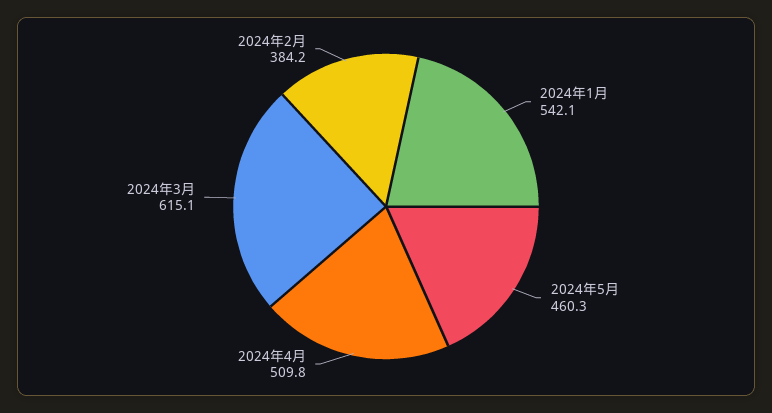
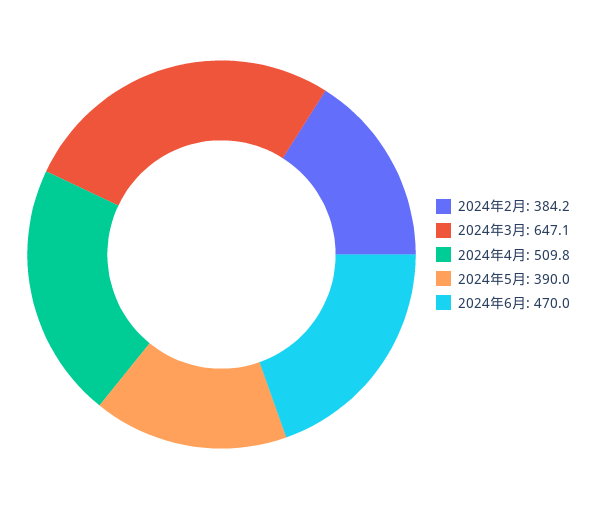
2024年1月: 542.1 -> none
2024年5月: 460.3 -> 390
2024年3月: 615.1 -> 647.1
2024年6月: none -> 470

